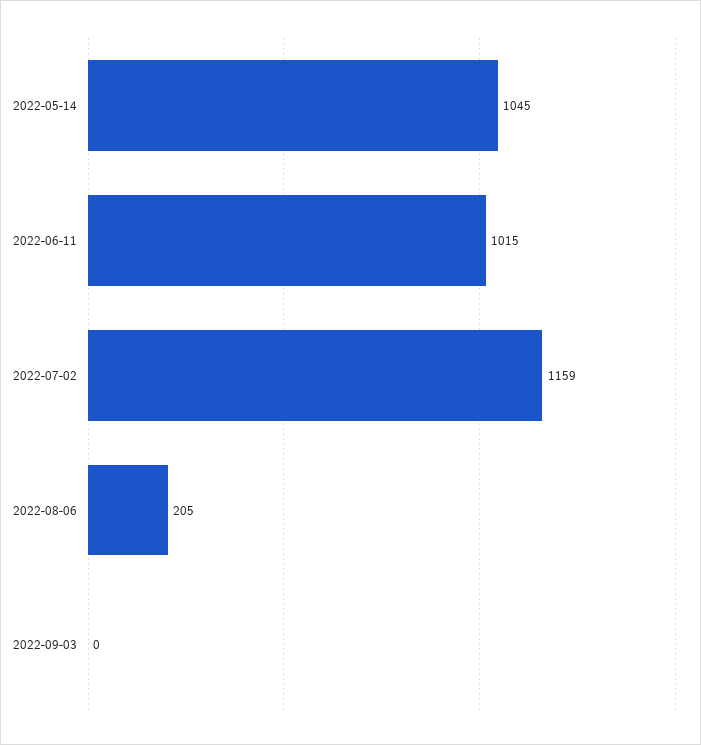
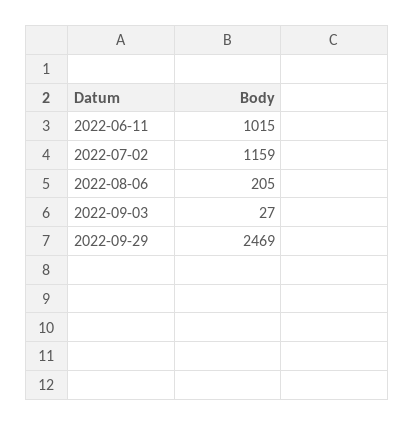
2022-05-14: 1045 -> none
2022-09-03: 0 -> 27
2022-09-29: none -> 2469

